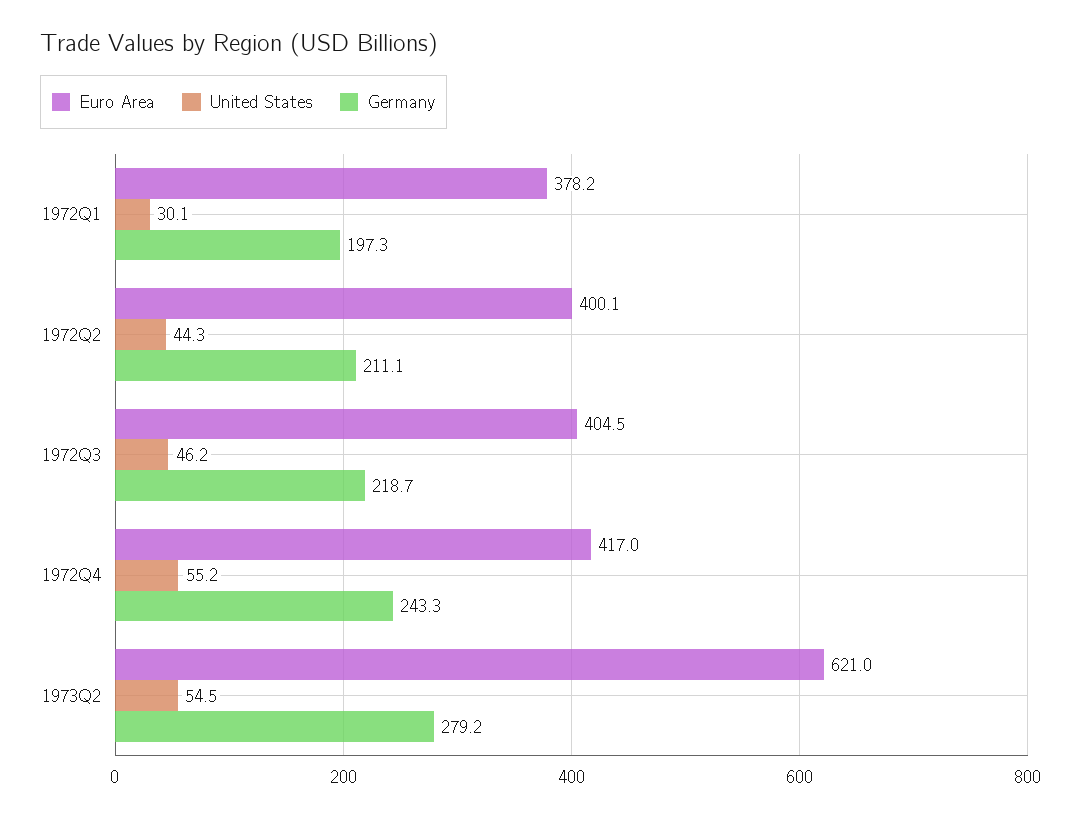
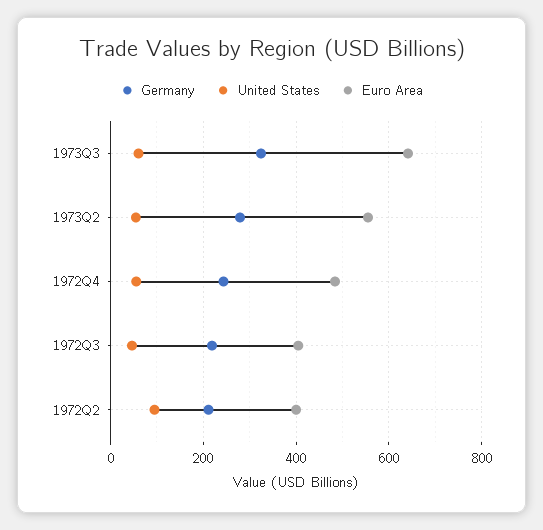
Euro Area, 1972Q1: 378.2 -> none
United States, 1972Q1: 30.1 -> none
Germany, 1972Q1: 197.3 -> none
United States, 1972Q2: 44.3 -> 100
Euro Area, 1972Q4: 417 -> 480
Euro Area, 1973Q2: 621 -> 560
Germany, 1973Q3: none -> 320
United States, 1973Q3: none -> 60
Euro Area, 1973Q3: none -> 640

